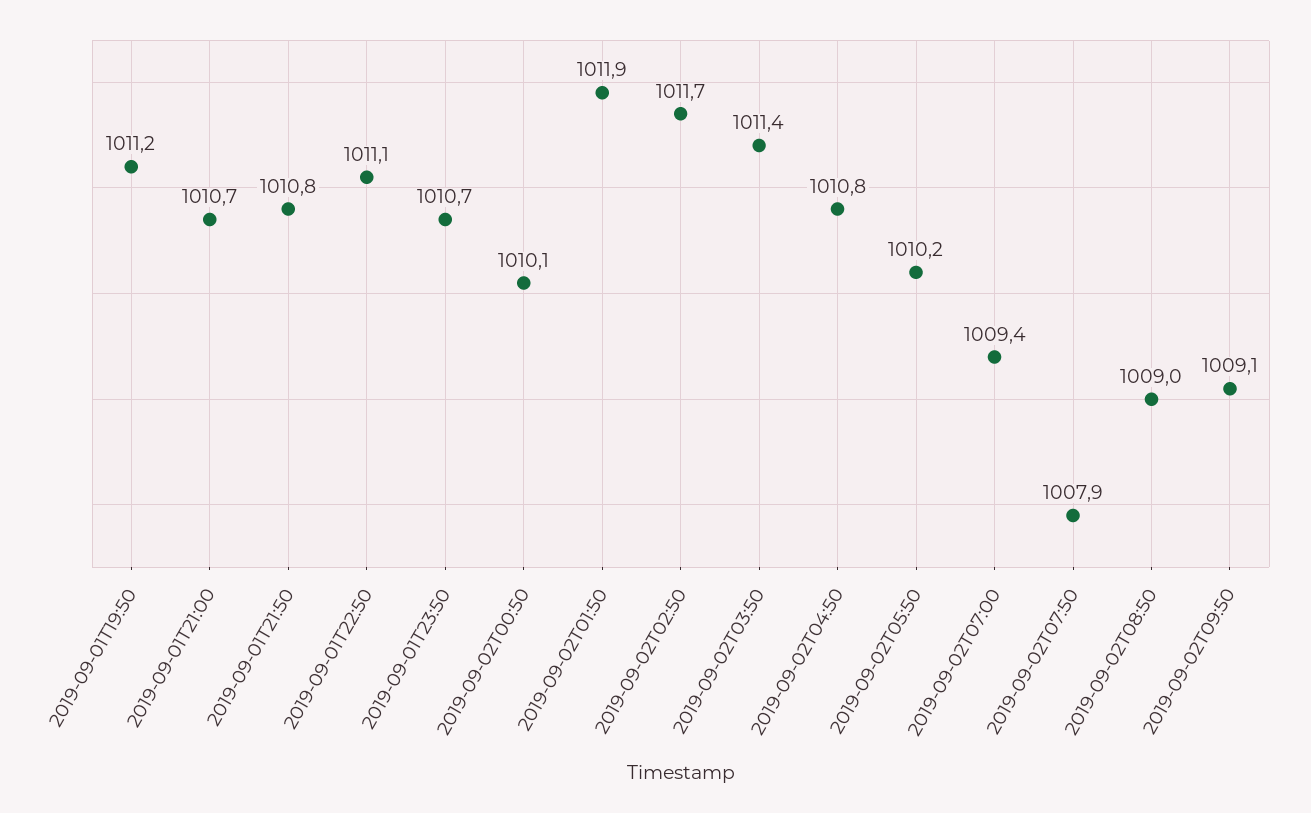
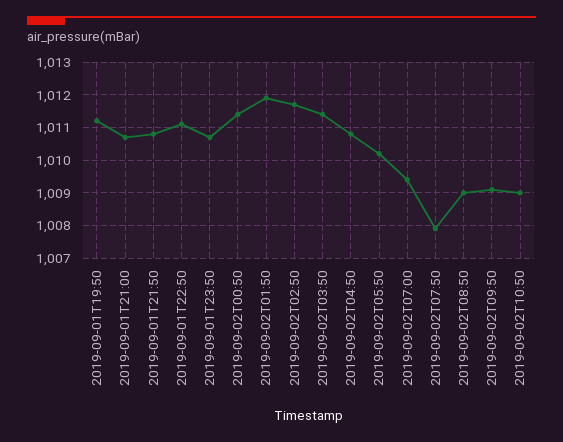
2019-09-02T00:50: 1010.1 -> 1011.5
2019-09-02T10:50: none -> 1009

